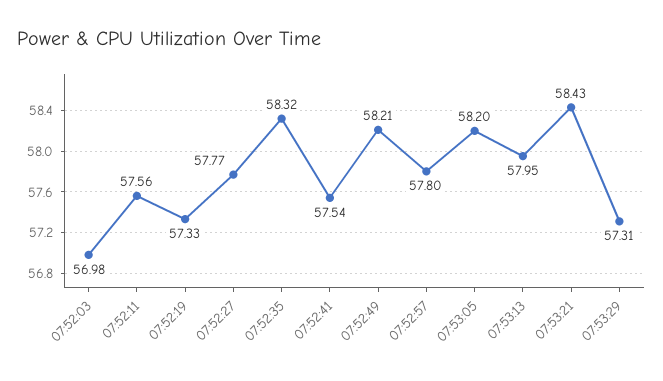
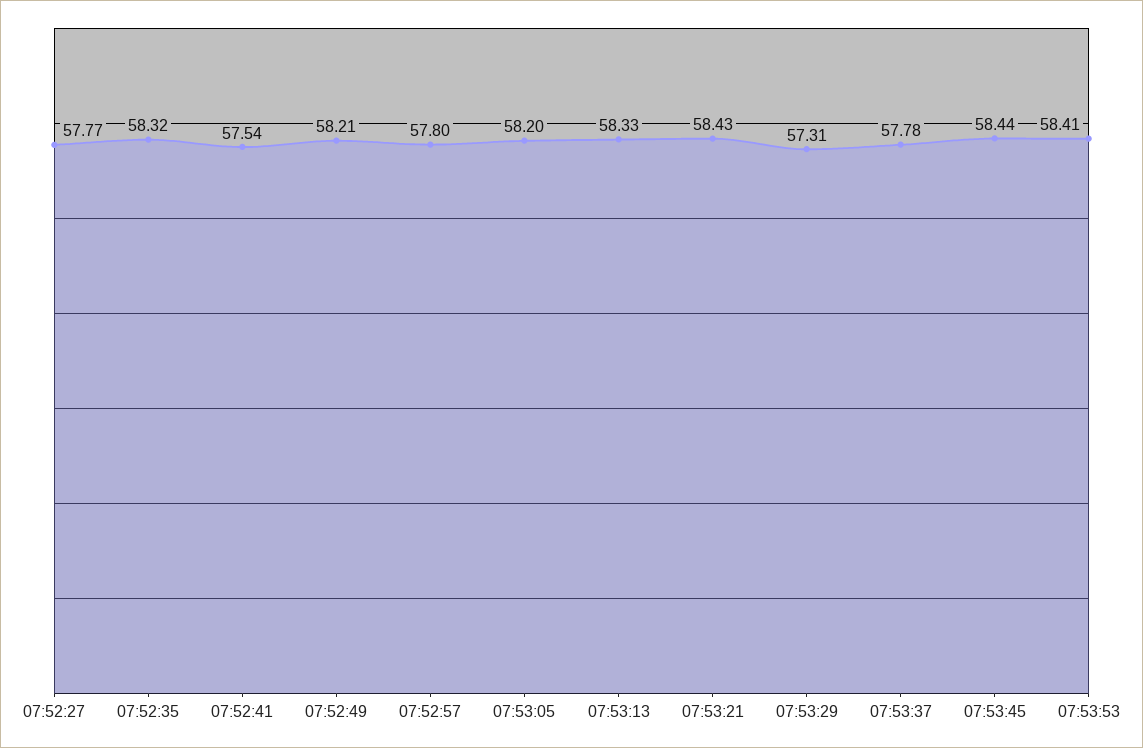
07:52:03: 56.98 -> none
07:52:11: 57.56 -> none
07:52:19: 57.33 -> none
07:53:13: 57.95 -> 58.33
07:53:37: none -> 57.78
07:53:45: none -> 58.44
07:53:53: none -> 58.41

